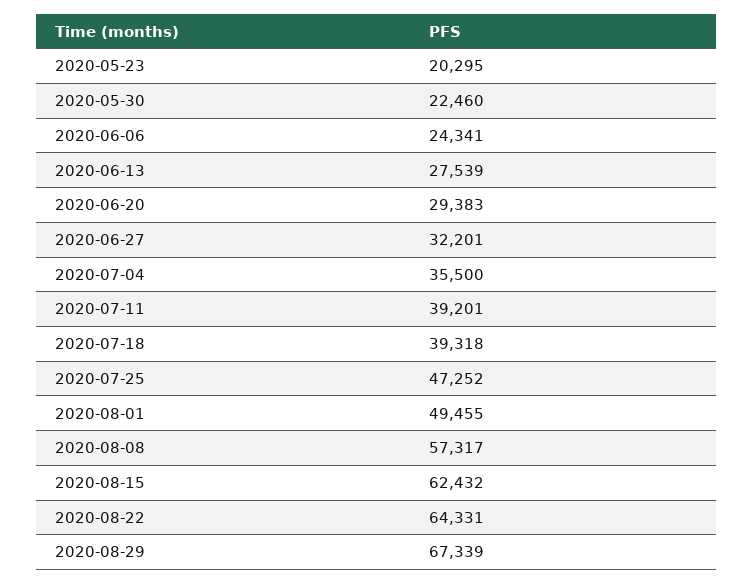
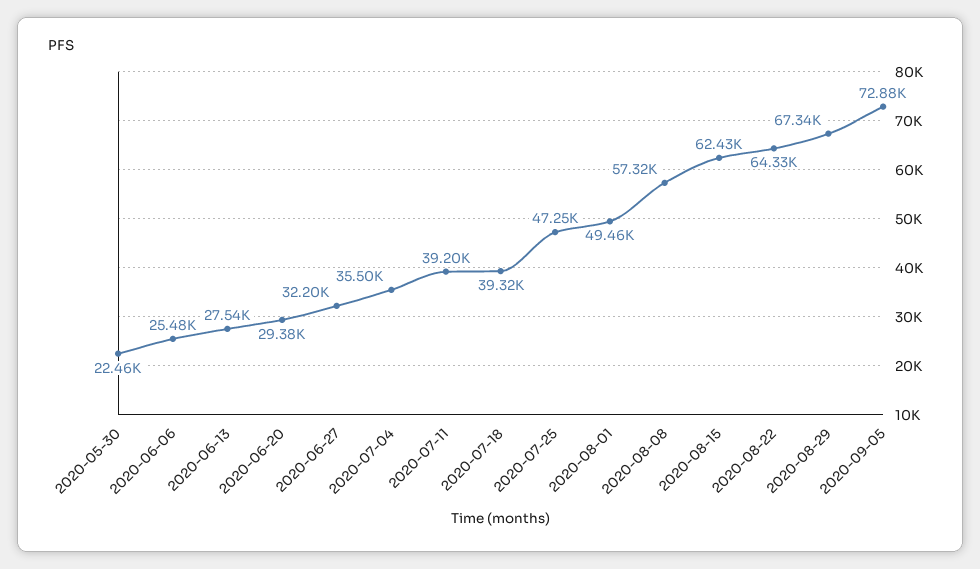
2020-05-23: 20295 -> none
2020-06-06: 24341 -> 25480
2020-09-05: none -> 72880

